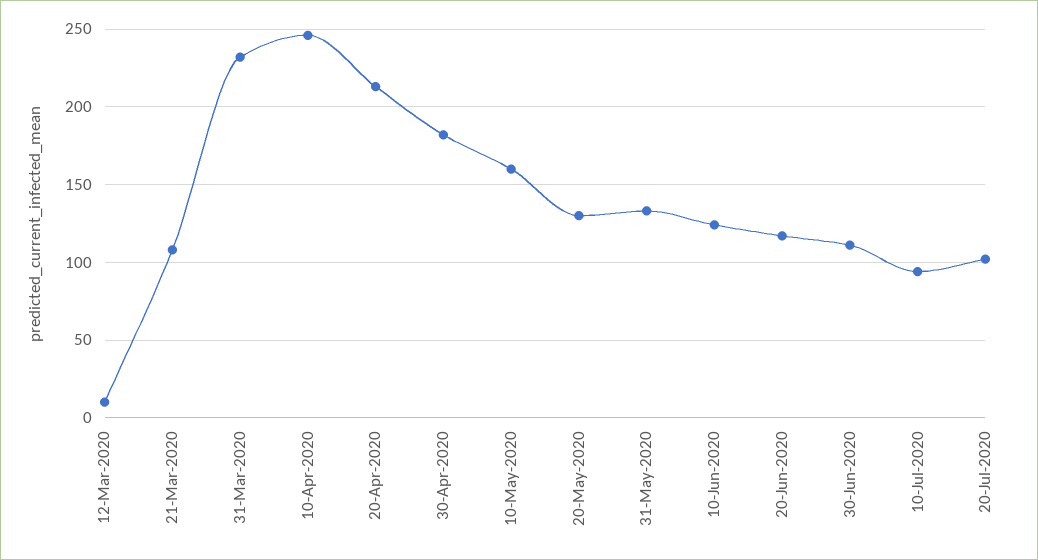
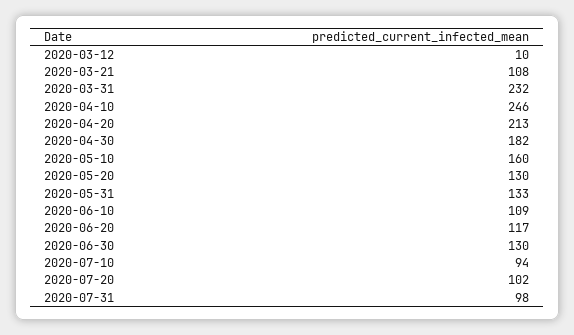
10-Jun-2020: 125 -> 109
30-Jun-2020: 110 -> 130
2020-07-31: none -> 98

